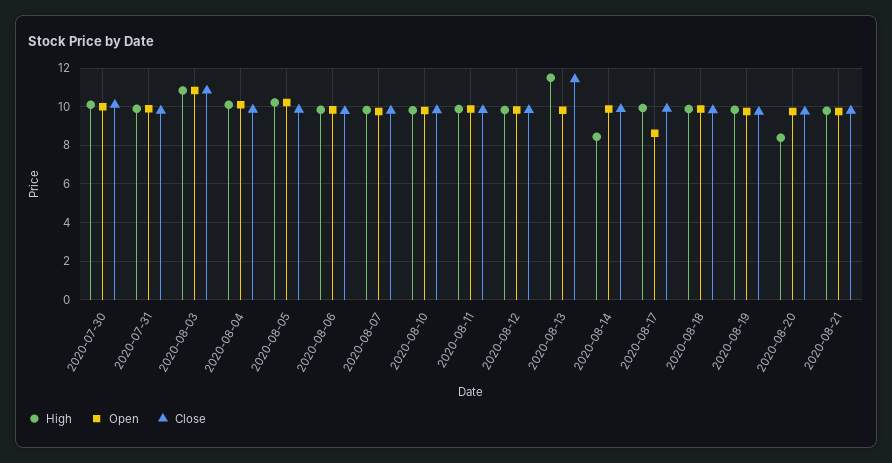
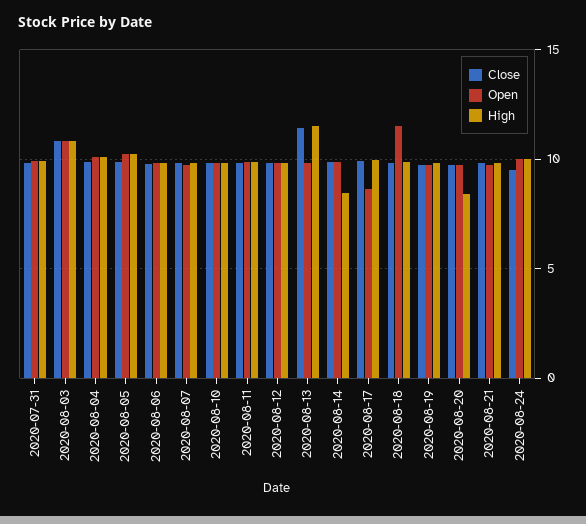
High, 2020-07-30: 10 -> none
Open, 2020-07-30: 10 -> none
Close, 2020-07-30: 10 -> none
Open, 2020-08-18: 10 -> 11.5
Close, 2020-08-24: none -> 9.5
Open, 2020-08-24: none -> 10
High, 2020-08-24: none -> 10

